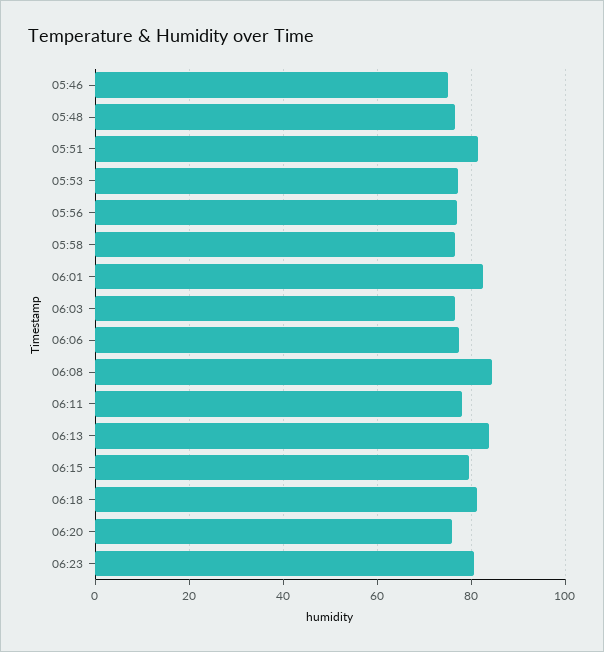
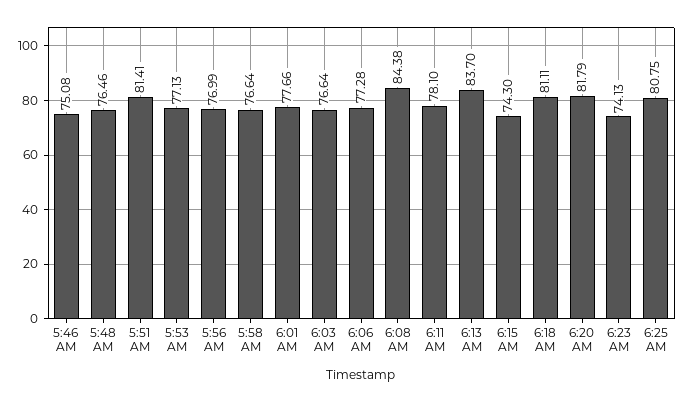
06:01: 82 -> 77.66
06:15: 80 -> 74.3
06:20: 76 -> 81.79
06:23: 80 -> 74.13
6:25 AM: none -> 80.75

